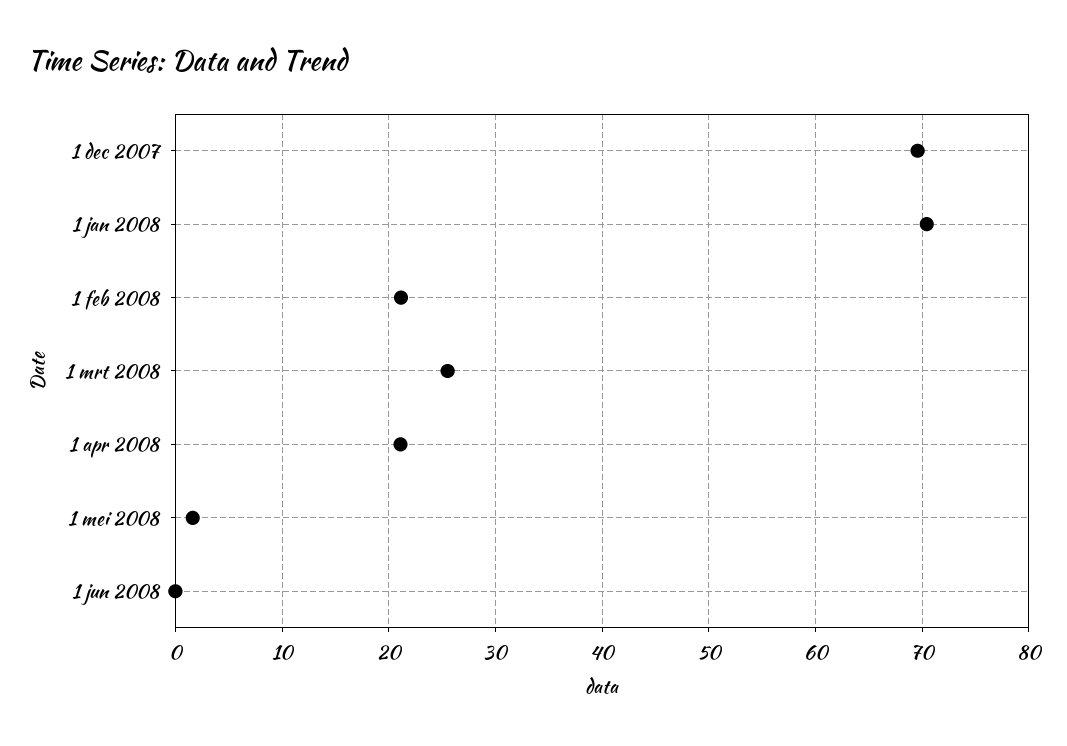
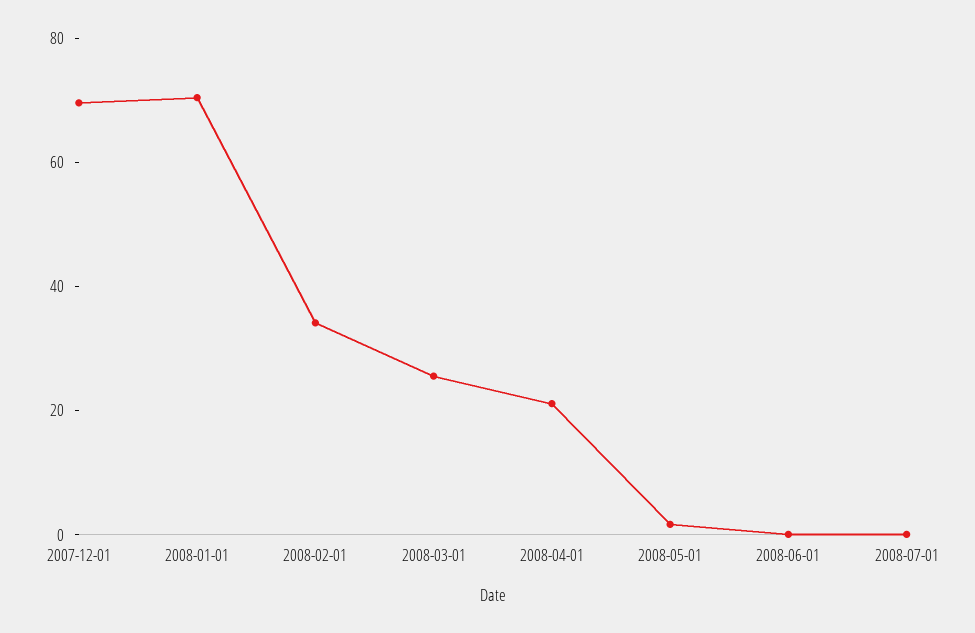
1 feb 2008: 21 -> 35
2008-07-01: none -> 0

